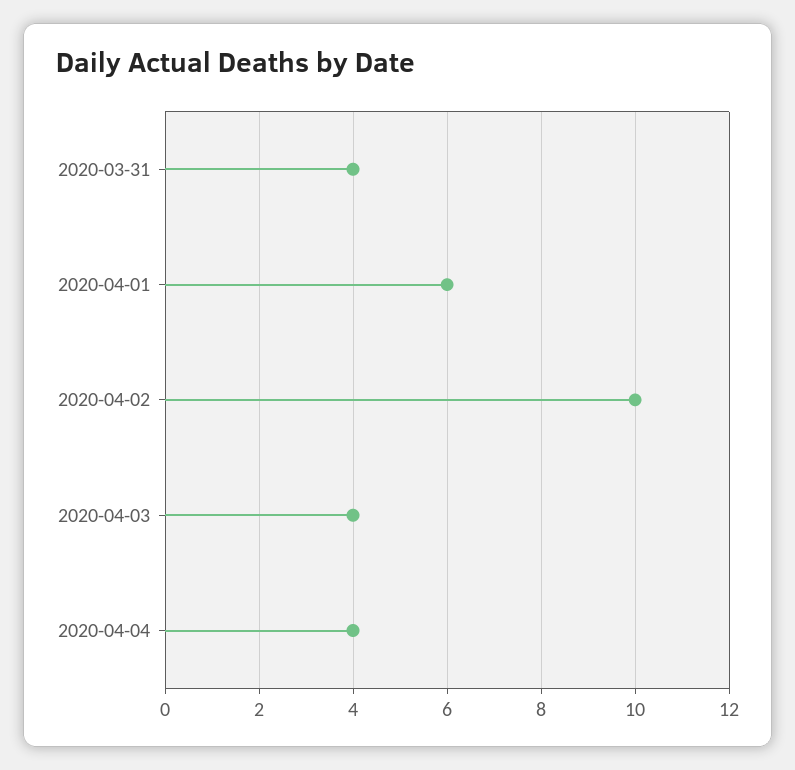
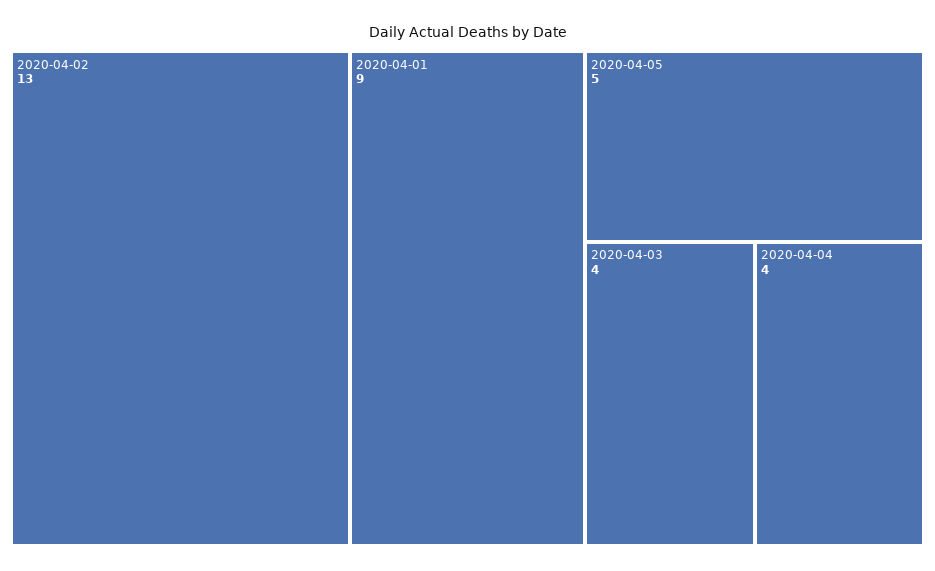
2020-03-31: 4 -> none
2020-04-01: 6 -> 9
2020-04-02: 10 -> 13
2020-04-05: none -> 5

